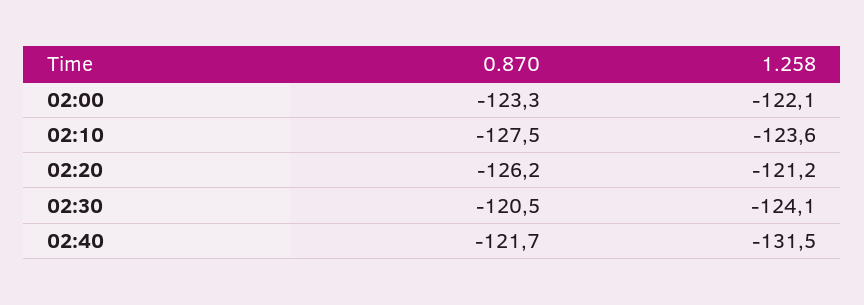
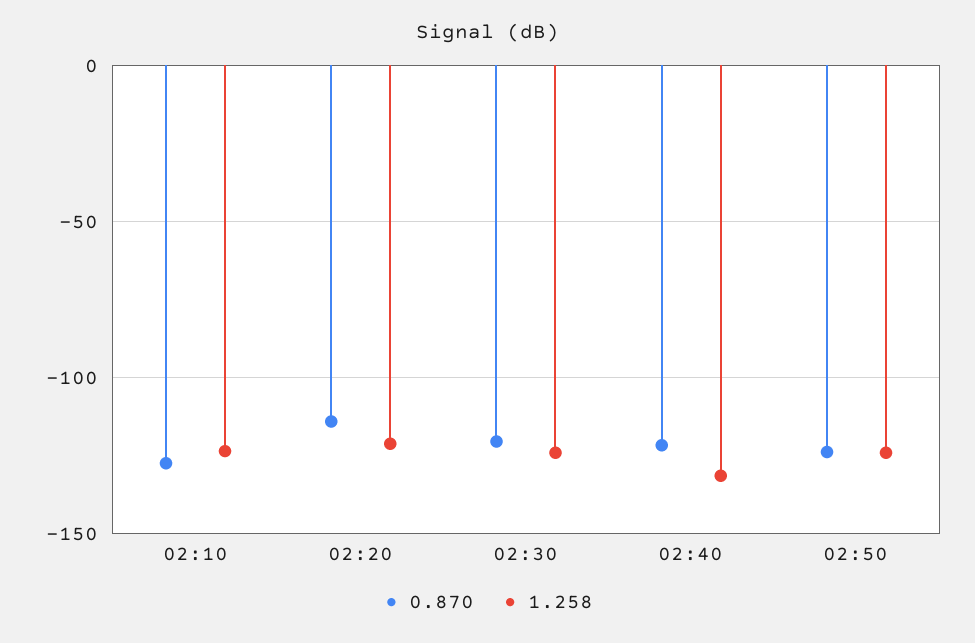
0.870, 02:00: -123.3 -> none
1.258, 02:00: -122.1 -> none
0.870, 02:20: -126.2 -> -115
0.870, 02:50: none -> -125
1.258, 02:50: none -> -125

